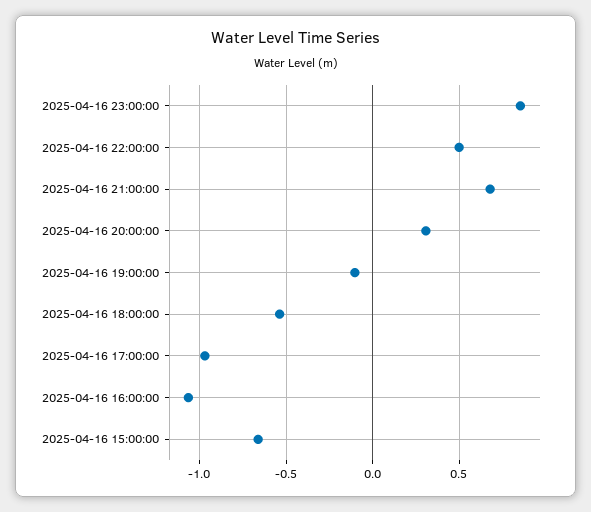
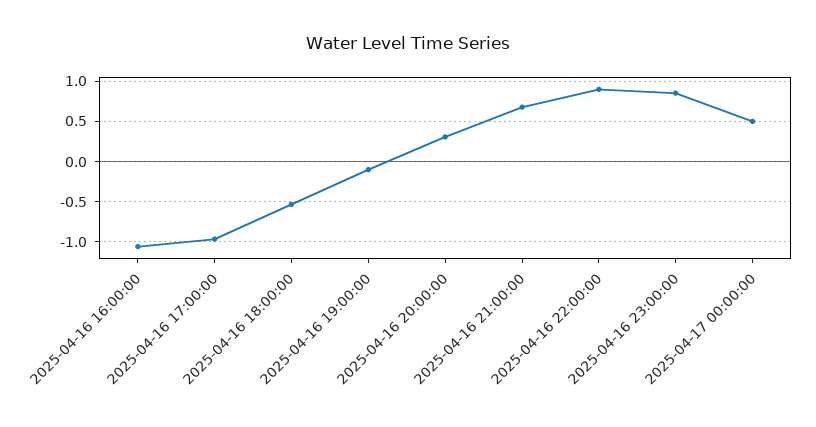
2025-04-16 22:00:00: 0.5 -> 0.9
2025-04-16 15:00:00: -0.65 -> none
2025-04-17 00:00:00: none -> 0.5

